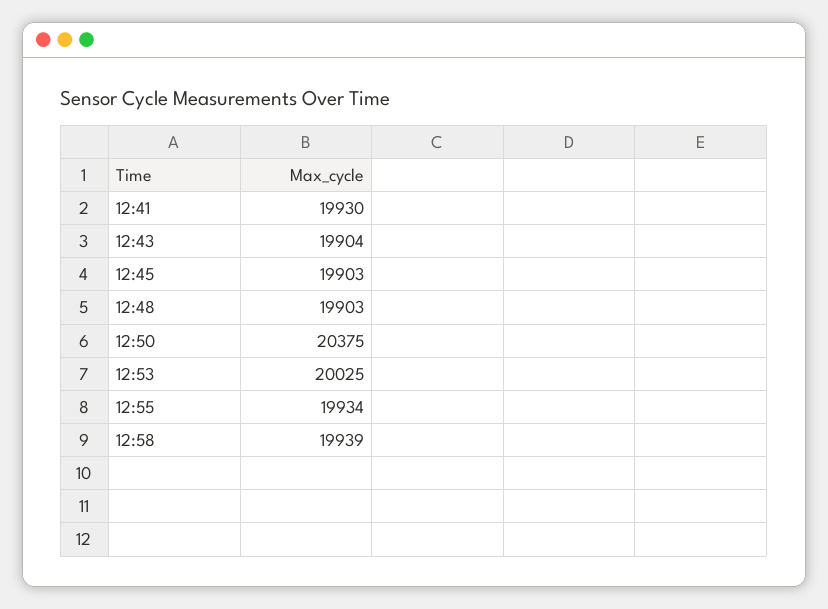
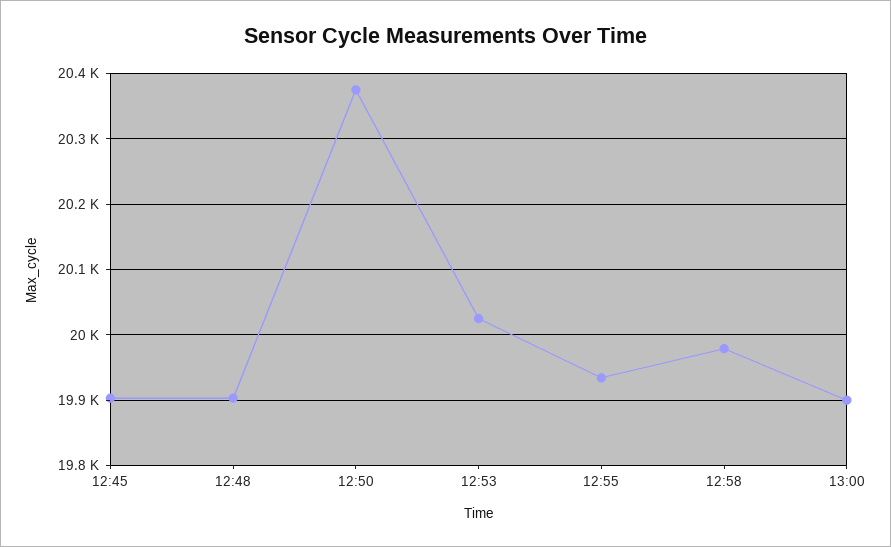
12:41: 19930 -> none
12:43: 19904 -> none
12:58: 19939 -> 19980
13:00: none -> 19900

